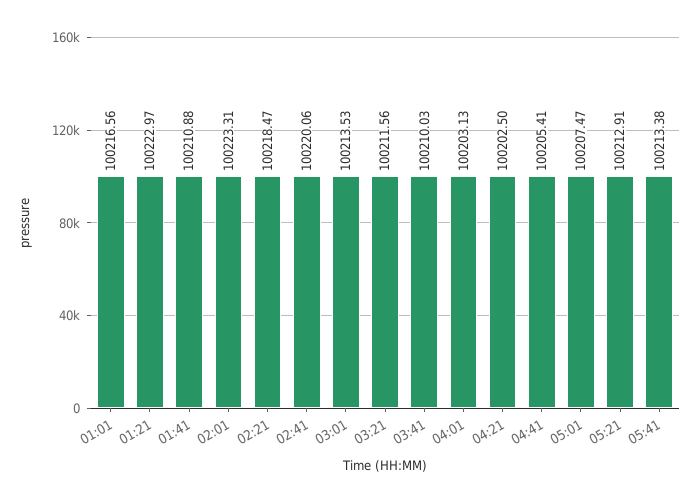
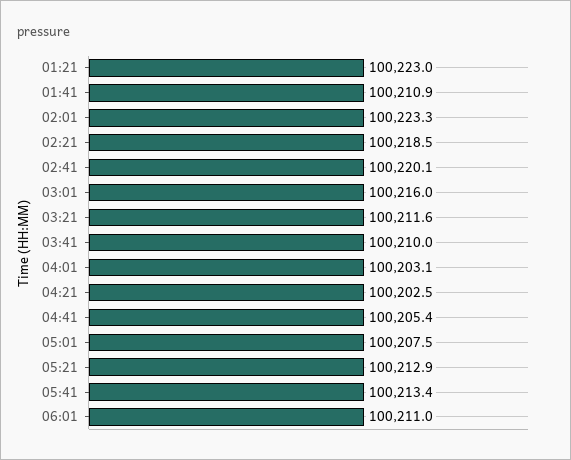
01:01: 100216.56 -> none
03:01: 100213.53 -> 100216
06:01: none -> 100211

